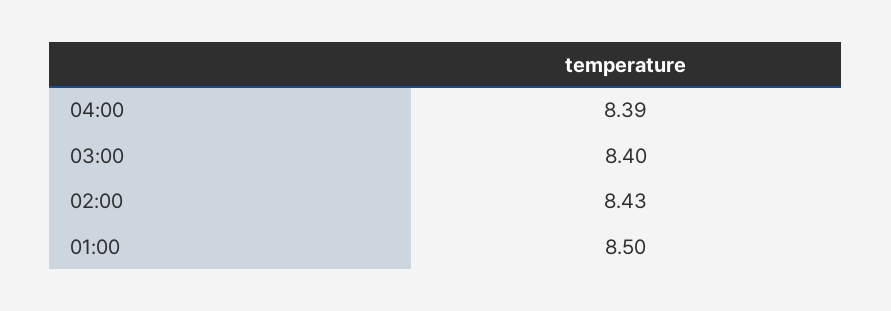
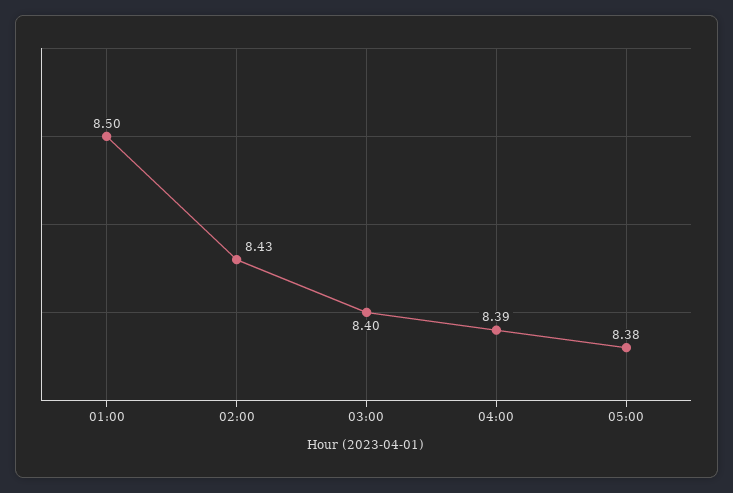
05:00: none -> 8.38

